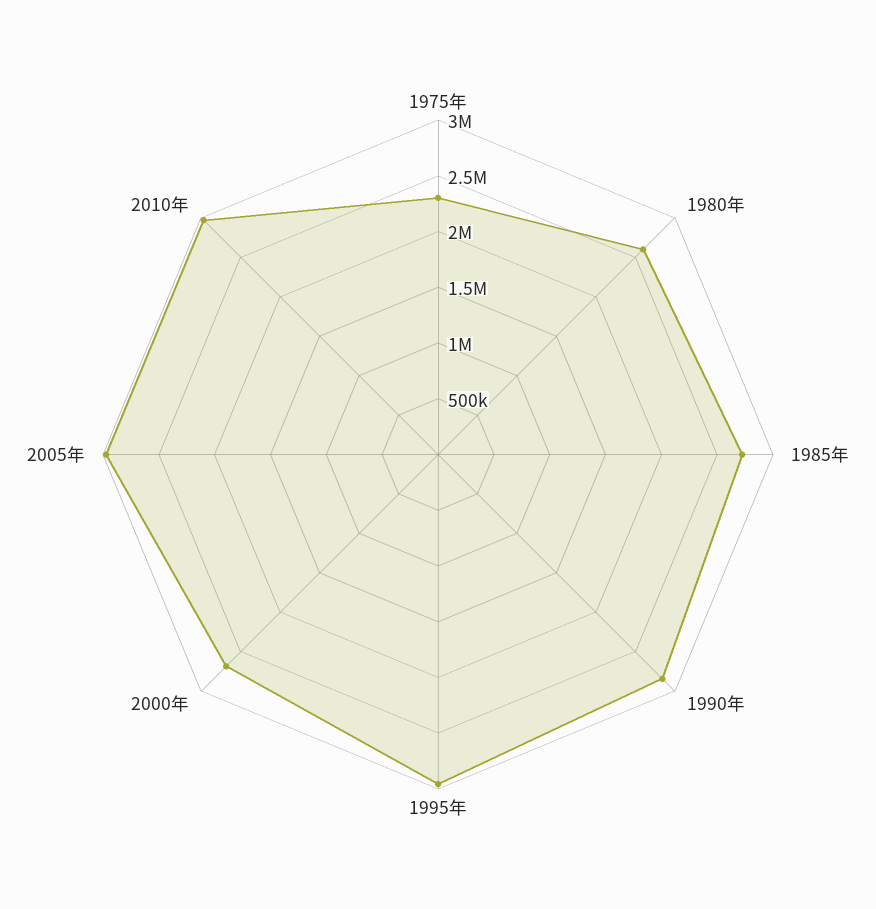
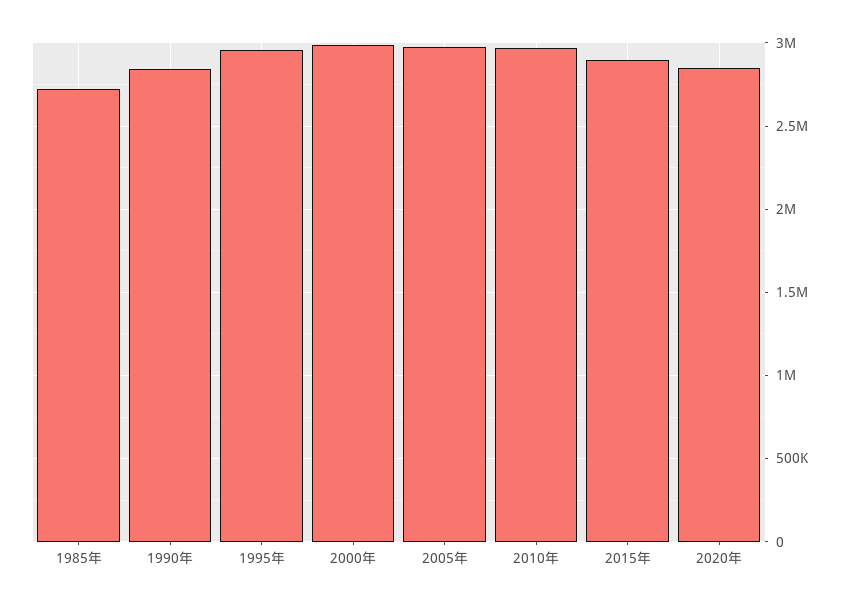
1975年: 2300000 -> none
1980年: 2600000 -> none
2000年: 2700000 -> 3000000
2015年: none -> 2900000
2020年: none -> 2850000

